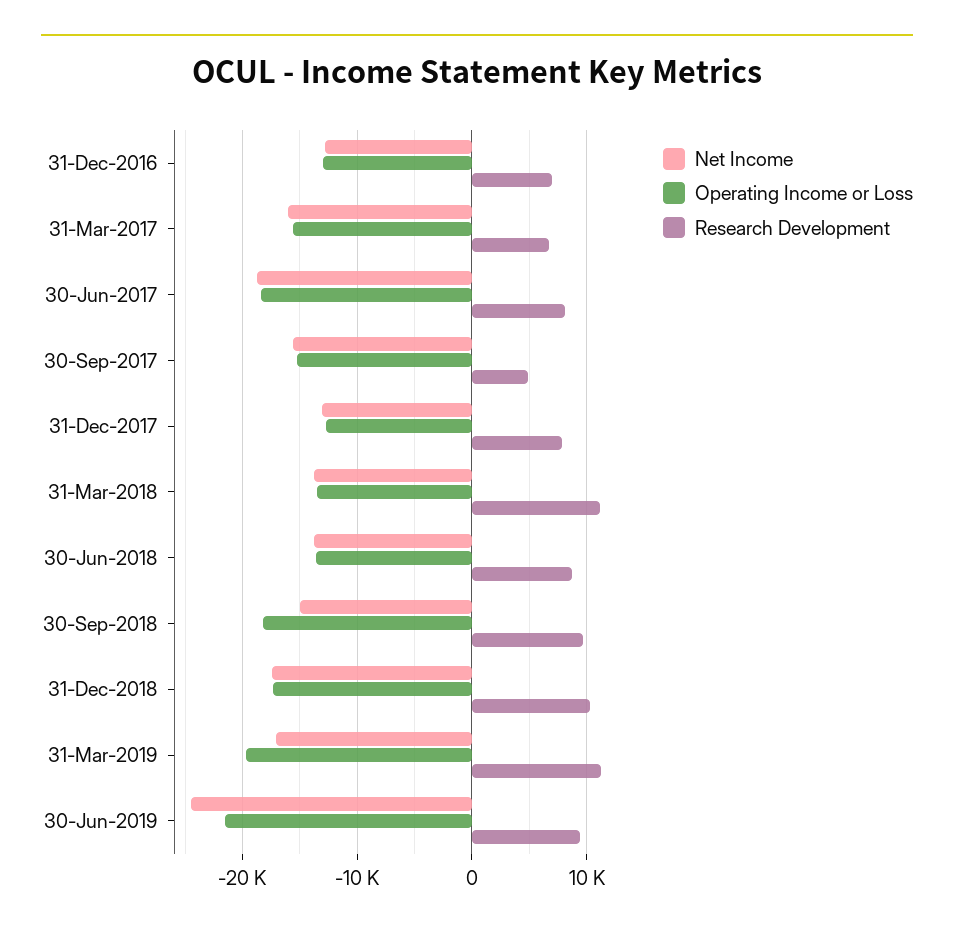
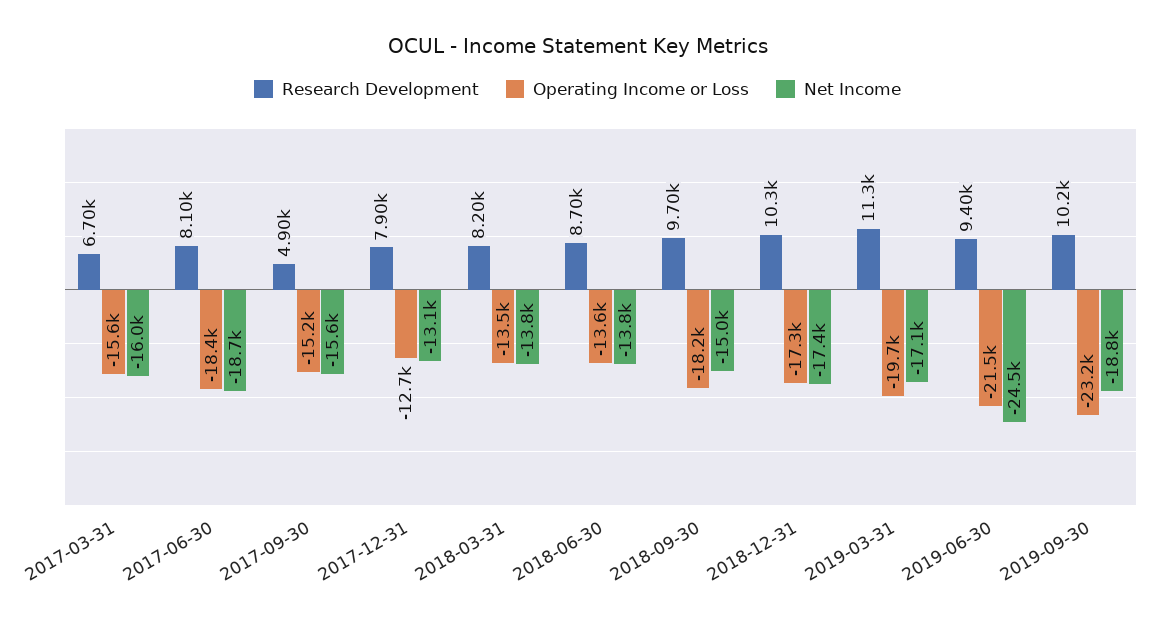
Net Income, 31-Dec-2016: -13000 -> none
Operating Income or Loss, 31-Dec-2016: -13000 -> none
Research Development, 31-Dec-2016: 7000 -> none
Research Development, 31-Mar-2018: 11000 -> 8200
Research Development, 2019-09-30: none -> 10200
Operating Income or Loss, 2019-09-30: none -> -23200
Net Income, 2019-09-30: none -> -18800

